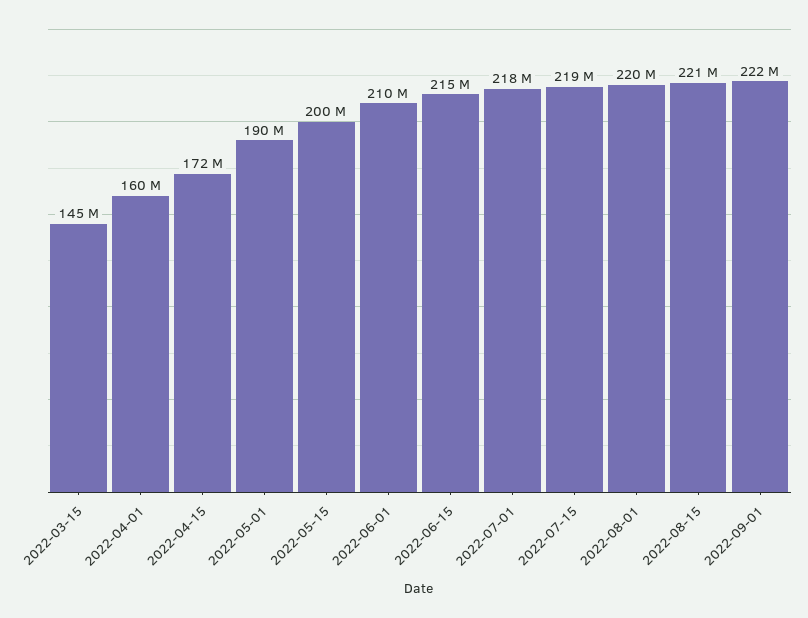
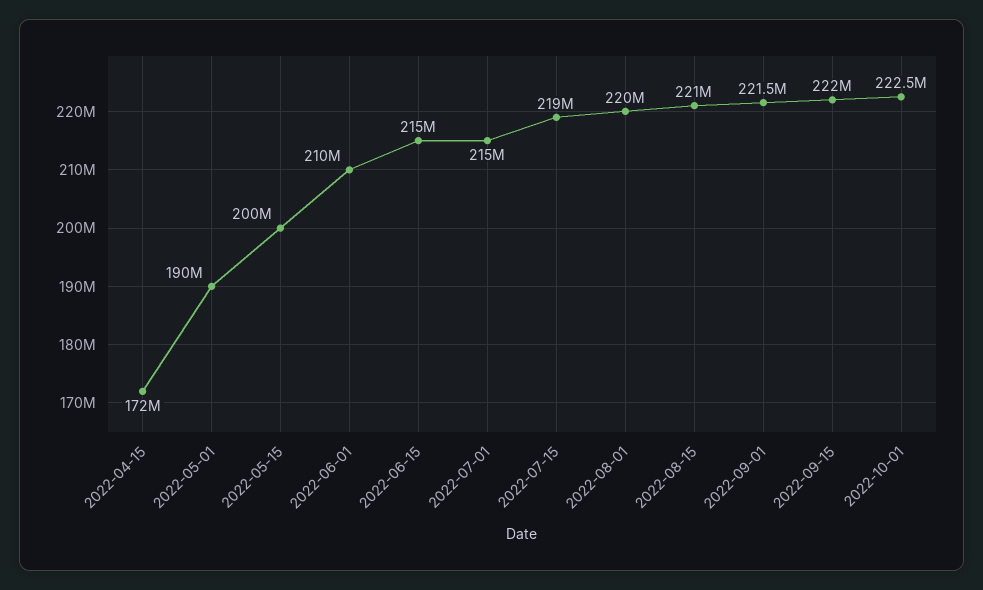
2022-03-15: 145000000 -> none
2022-04-01: 160000000 -> none
2022-07-01: 218000000 -> 215000000
2022-09-15: none -> 222000000
2022-10-01: none -> 222500000

